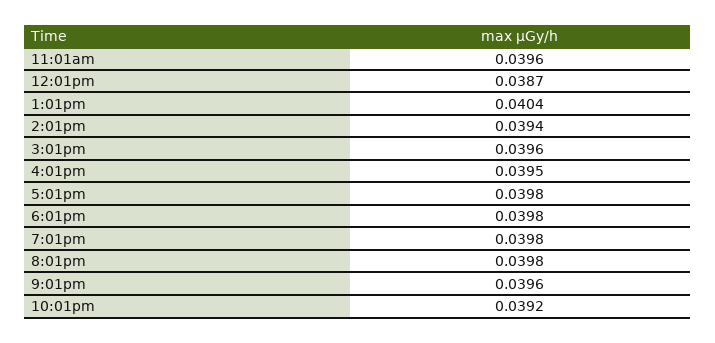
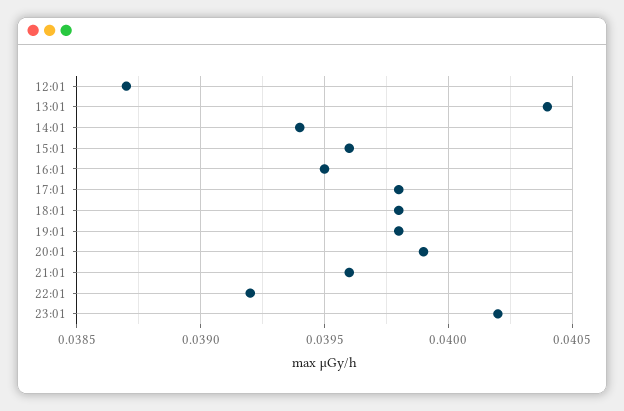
11:01am: 0.0396 -> none
8:01pm: 0.0398 -> 0.0399
23:01: none -> 0.0402

